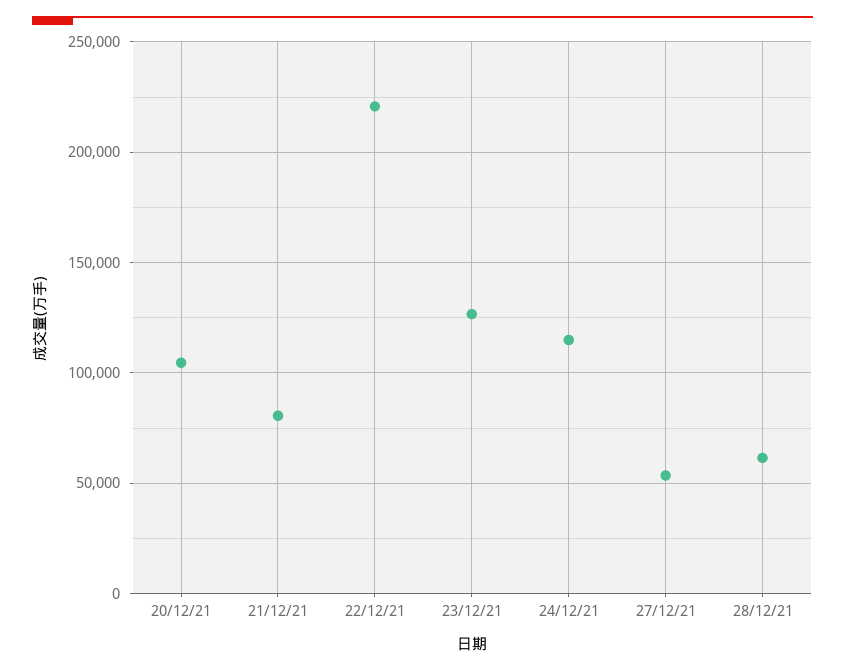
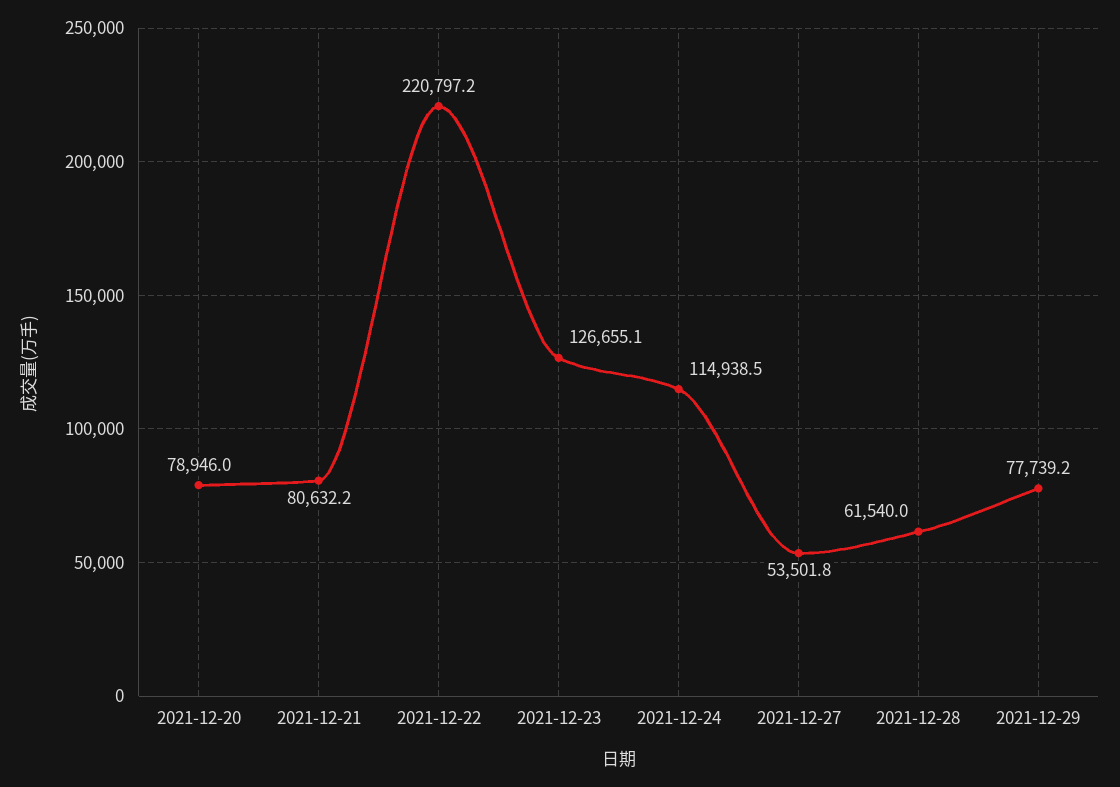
20/12/21: 105000 -> 78946
2021-12-29: none -> 77739.2

